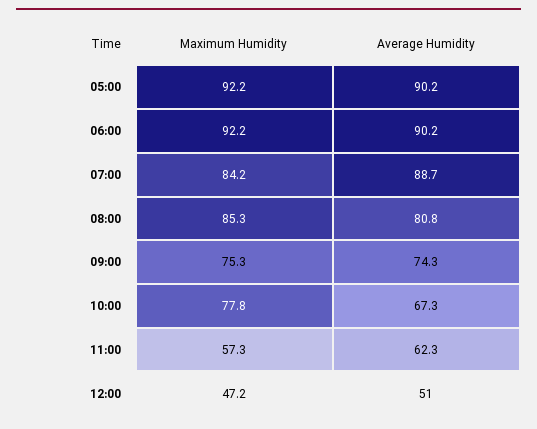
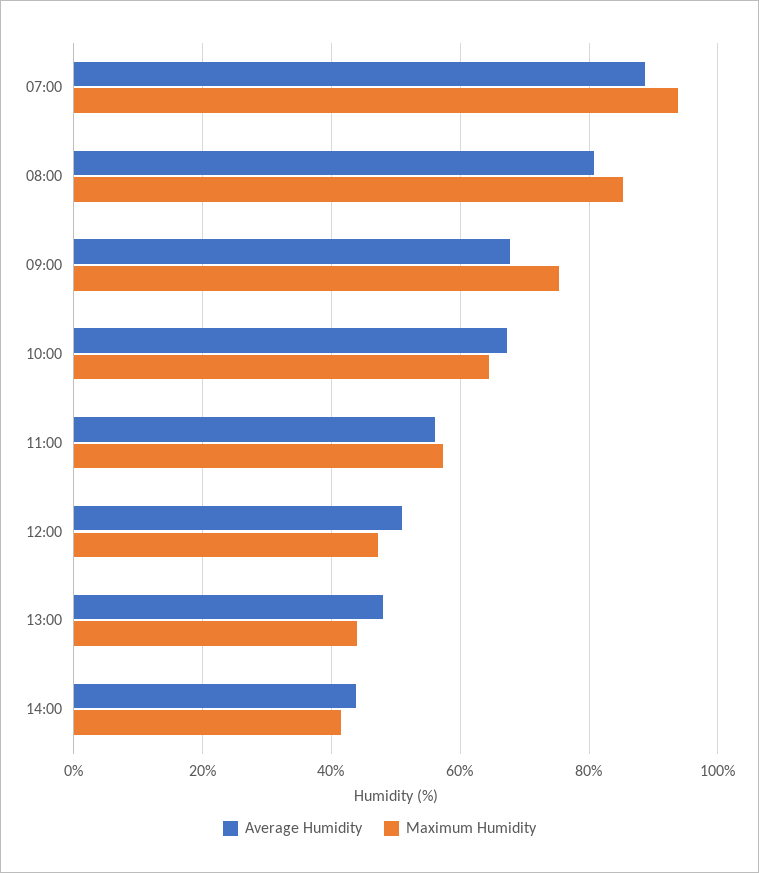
Maximum Humidity, 05:00: 92.2 -> none
Average Humidity, 05:00: 90.2 -> none
Maximum Humidity, 06:00: 92.2 -> none
Average Humidity, 06:00: 90.2 -> none
Maximum Humidity, 07:00: 84.2 -> 94
Average Humidity, 09:00: 74.3 -> 68
Maximum Humidity, 10:00: 77.8 -> 64
Average Humidity, 11:00: 62.3 -> 56
Average Humidity, 13:00: none -> 48
Maximum Humidity, 13:00: none -> 44
Average Humidity, 14:00: none -> 44
Maximum Humidity, 14:00: none -> 42

